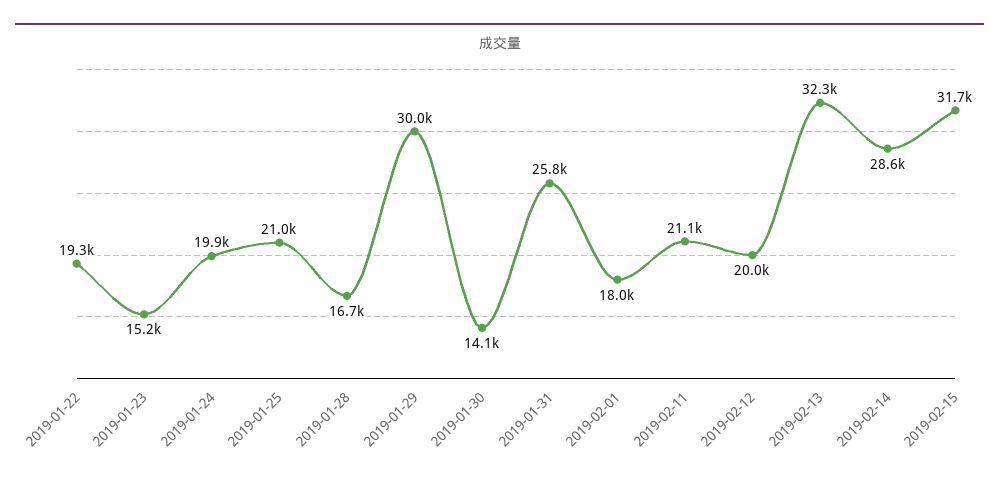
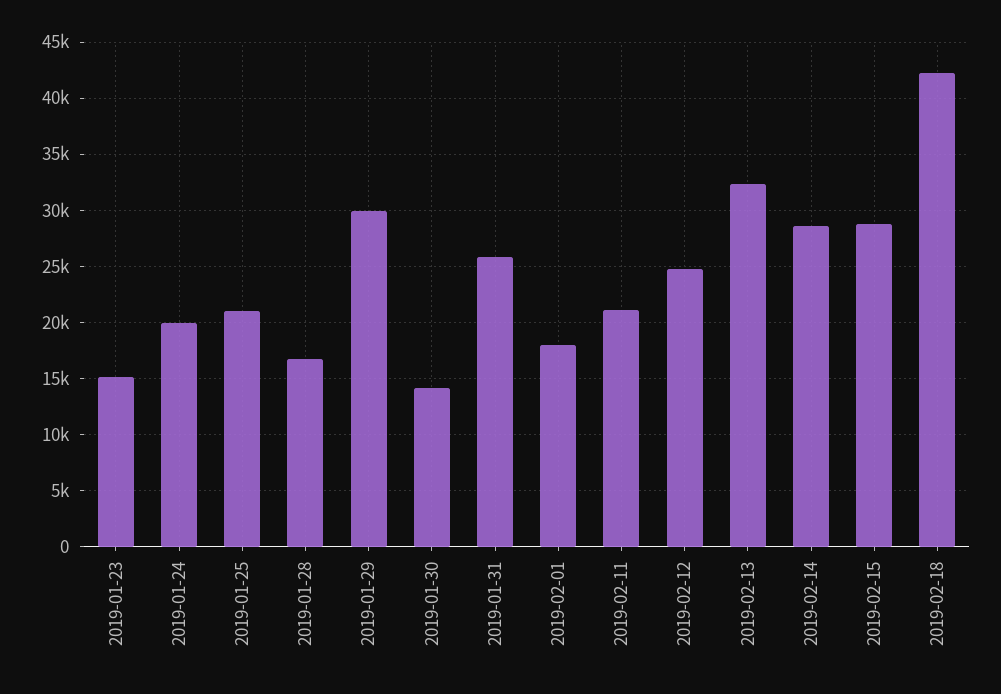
2019-01-22: 19300 -> none
2019-02-12: 20000 -> 25000
2019-02-15: 31700 -> 29000
2019-02-18: none -> 42000

